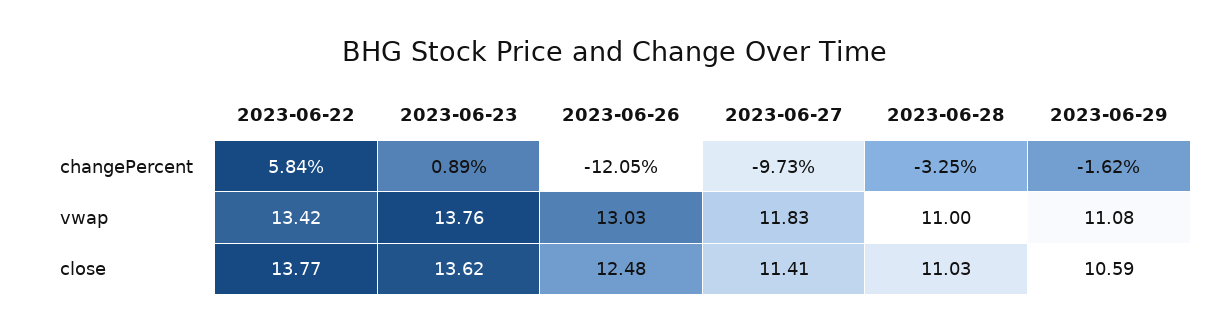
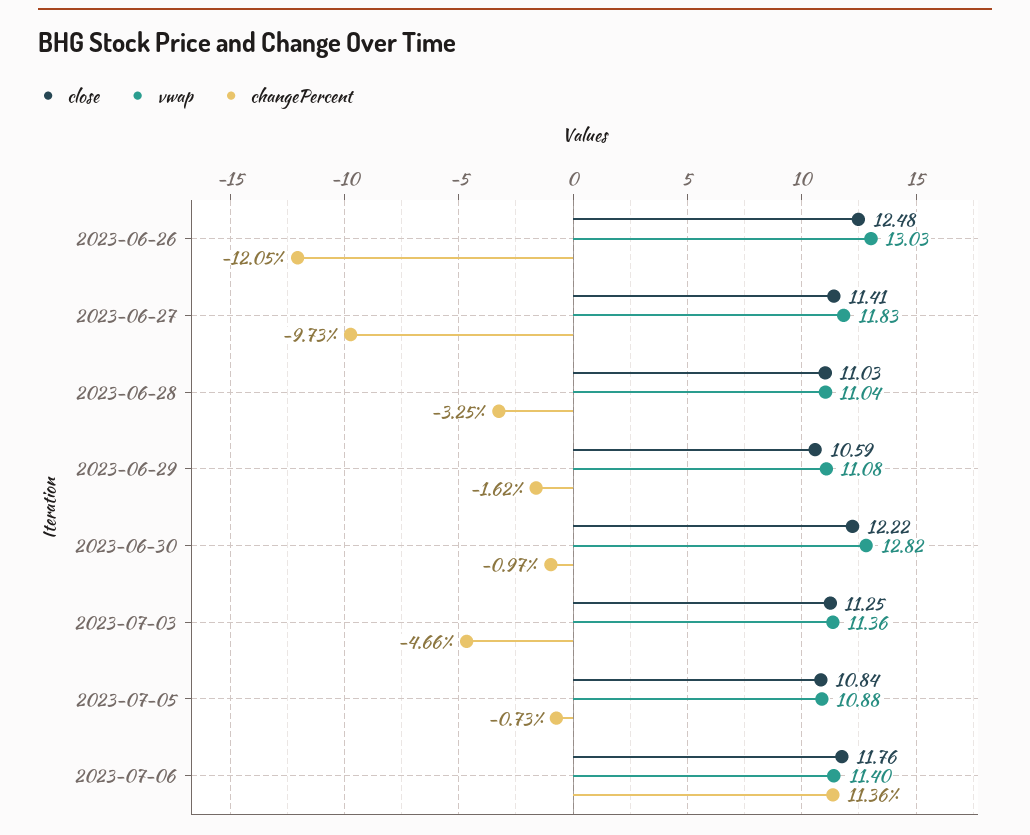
changePercent, 2023-06-22: 5.84 -> none
changePercent, 2023-06-23: 0.89 -> none
vwap, 2023-06-22: 13.42 -> none
vwap, 2023-06-23: 13.76 -> none
vwap, 2023-06-28: 11 -> 11.04
close, 2023-06-22: 13.77 -> none
close, 2023-06-23: 13.62 -> none
close, 2023-06-30: none -> 12.22
vwap, 2023-06-30: none -> 12.82
changePercent, 2023-06-30: none -> -0.97
close, 2023-07-03: none -> 11.25
vwap, 2023-07-03: none -> 11.36
changePercent, 2023-07-03: none -> -4.66
close, 2023-07-05: none -> 10.84
vwap, 2023-07-05: none -> 10.88
changePercent, 2023-07-05: none -> -0.73
close, 2023-07-06: none -> 11.76
vwap, 2023-07-06: none -> 11.4
changePercent, 2023-07-06: none -> 11.36

